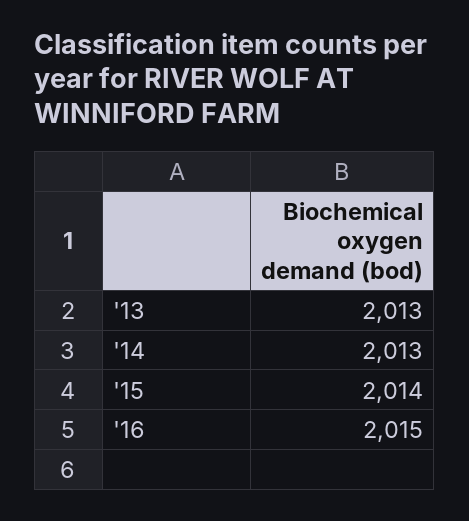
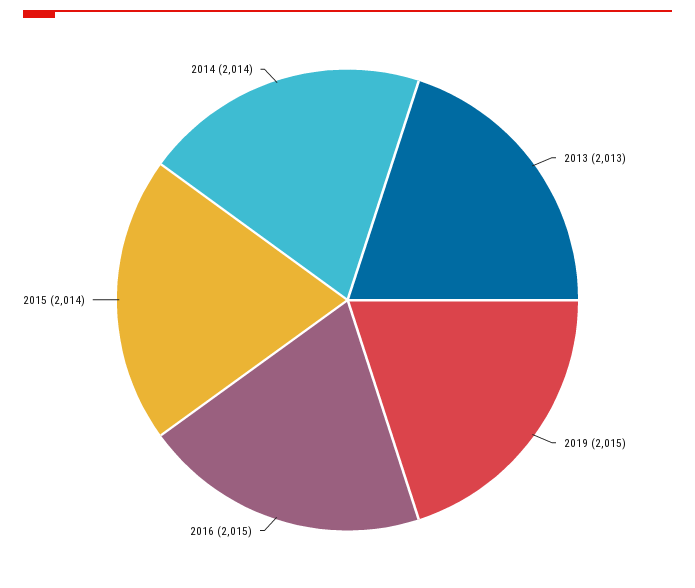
'14: 2013 -> 2014
2019: none -> 2015

